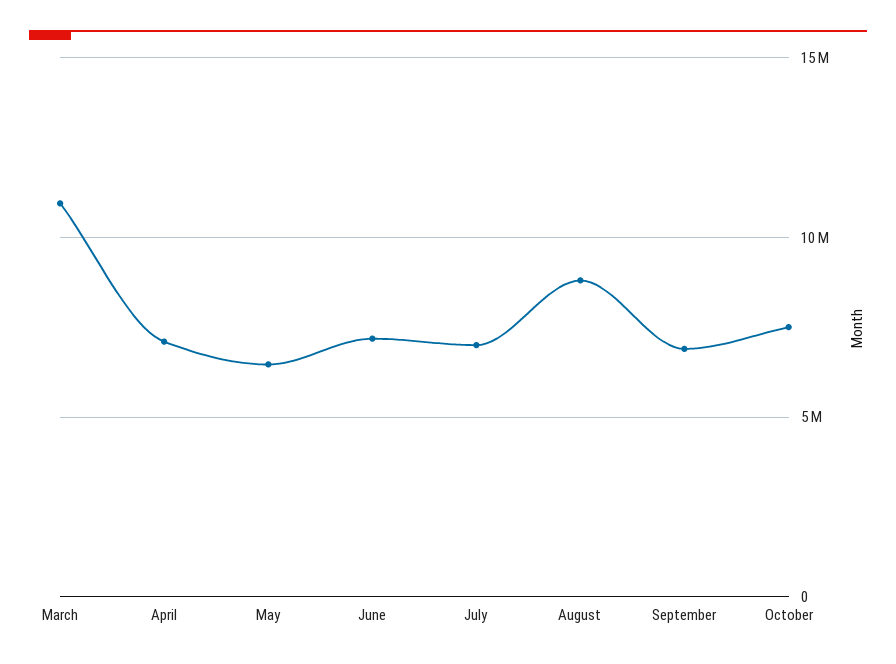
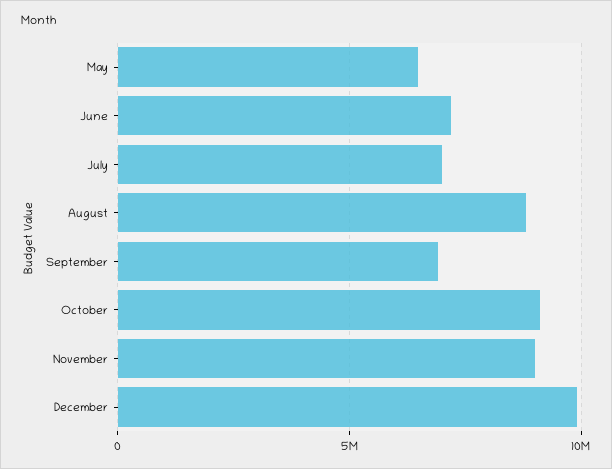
March: 11000000 -> none
April: 7000000 -> none
October: 7500000 -> 9000000
November: none -> 9000000
December: none -> 10000000

